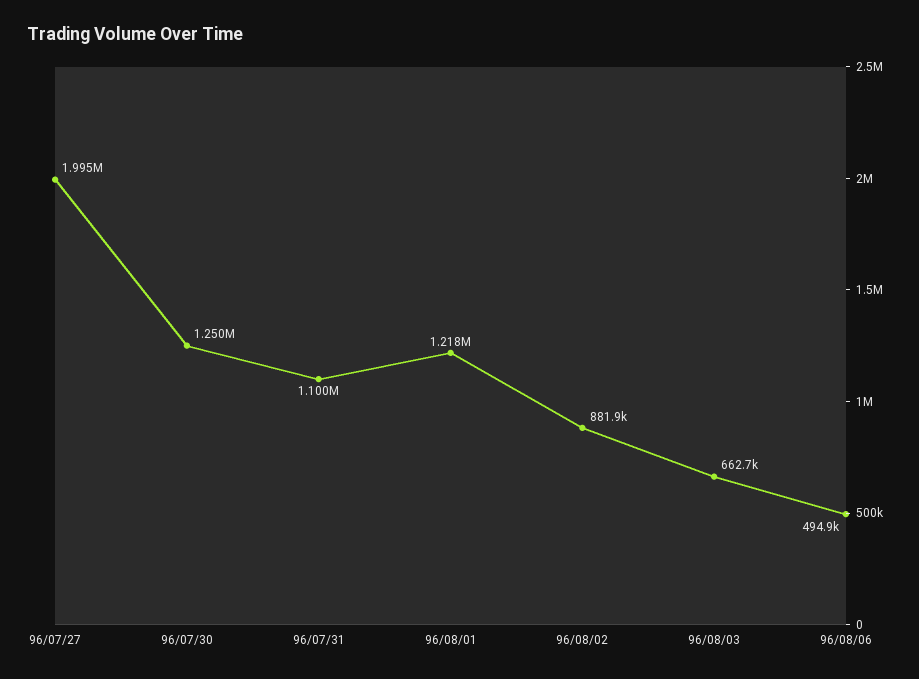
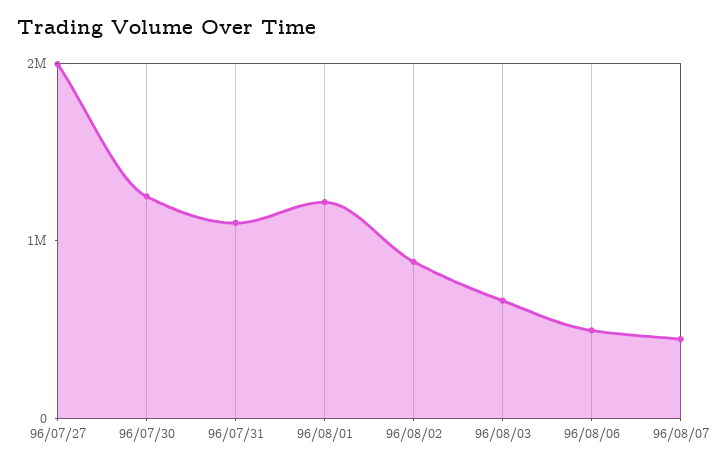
96/08/07: none -> 400000

